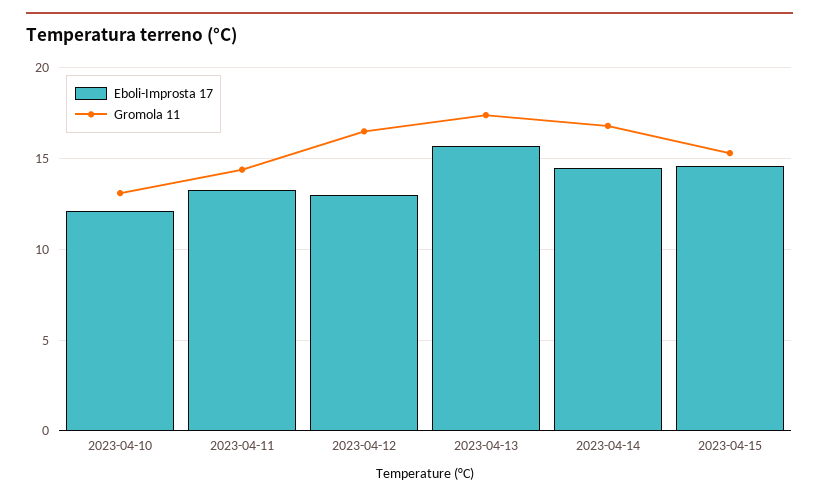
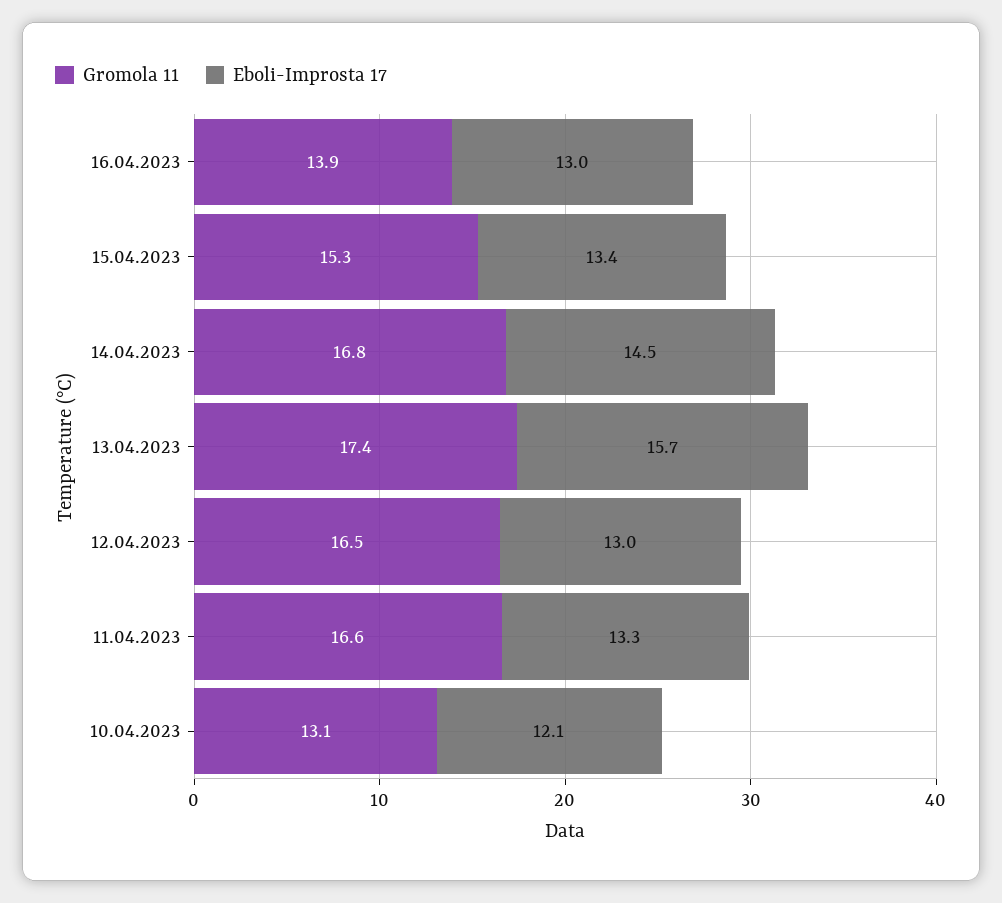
Gromola 11, 2023-04-11: 14.5 -> 16.6
Eboli-Improsta 17, 2023-04-15: 14.5 -> 13.4
Gromola 11, 16.04.2023: none -> 13.9
Eboli-Improsta 17, 16.04.2023: none -> 13

